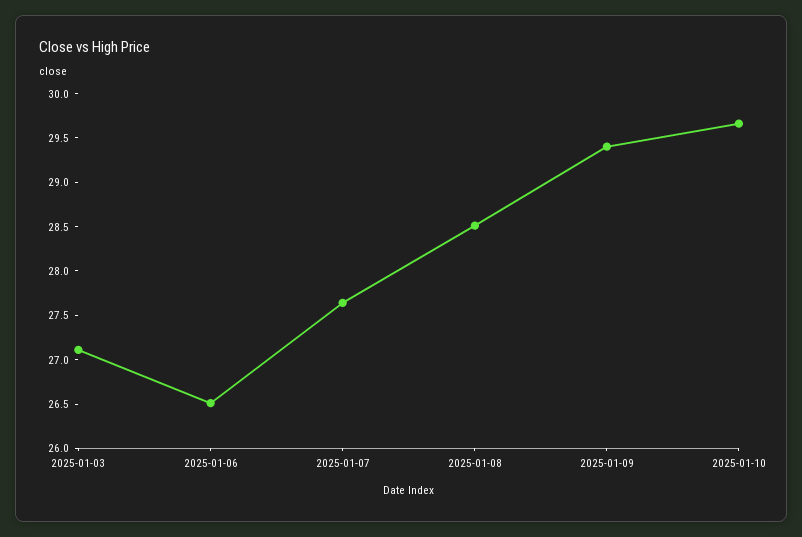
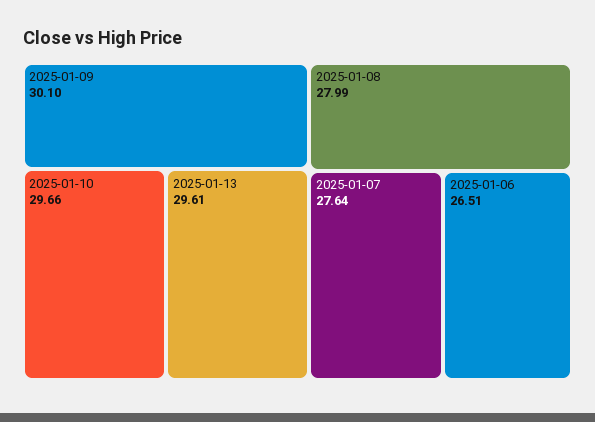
2025-01-03: 27.1 -> none
2025-01-08: 28.5 -> 27.99
2025-01-09: 29.4 -> 30.1
2025-01-13: none -> 29.61

